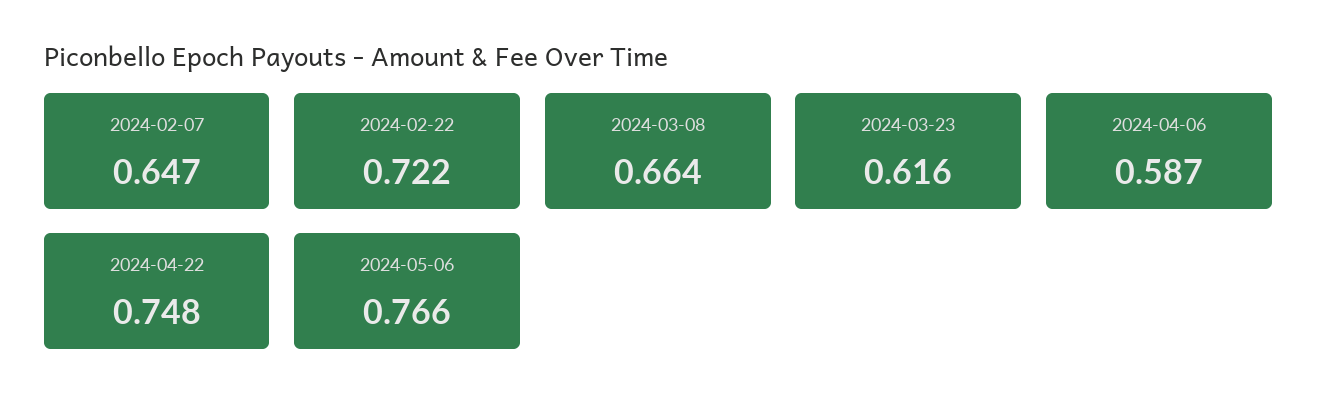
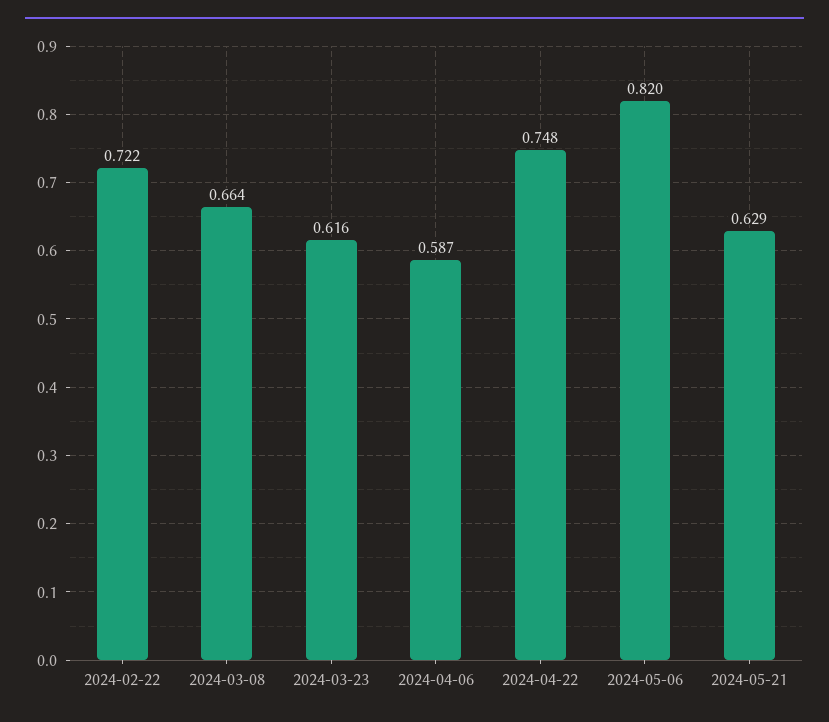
2024-02-07: 0.647 -> none
2024-05-06: 0.766 -> 0.82
2024-05-21: none -> 0.629

